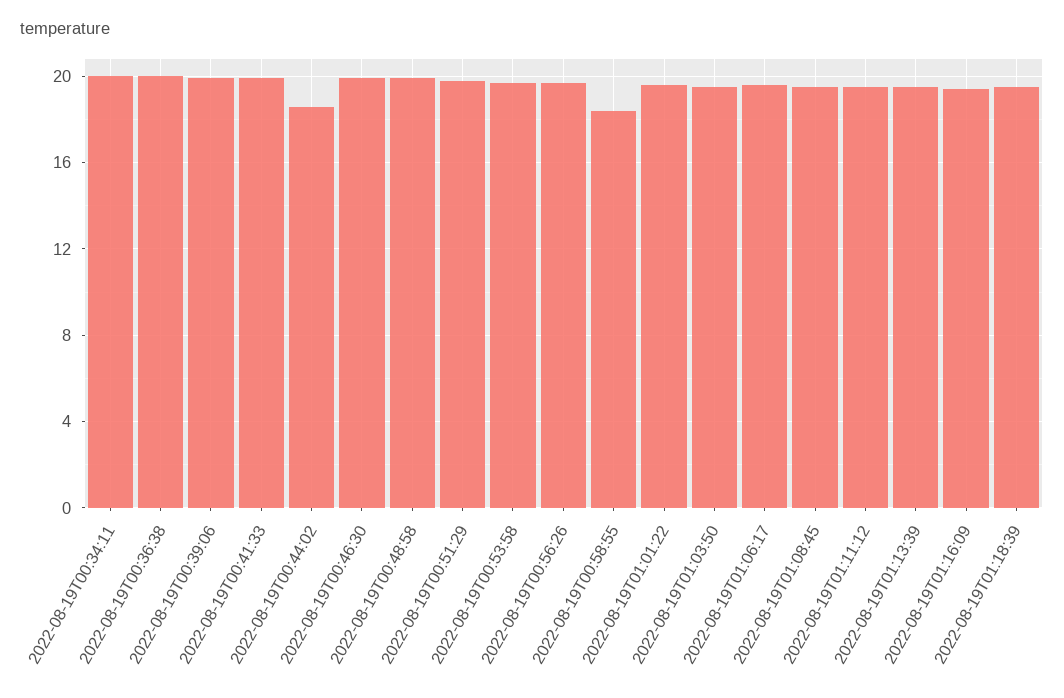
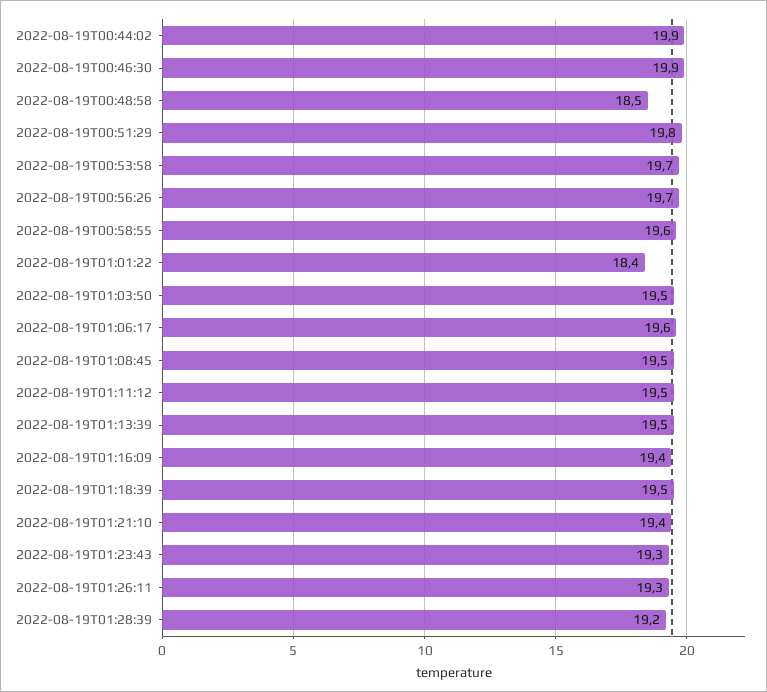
2022-08-19T00:34:11: 20 -> none
2022-08-19T00:36:38: 20 -> none
2022-08-19T00:39:06: 20 -> none
2022-08-19T00:41:33: 20 -> none
2022-08-19T00:44:02: 18.5 -> 19.9
2022-08-19T00:48:58: 20 -> 18.5
2022-08-19T00:58:55: 18.5 -> 19.6
2022-08-19T01:01:22: 19.5 -> 18.4
2022-08-19T01:21:10: none -> 19.4
2022-08-19T01:23:43: none -> 19.3
2022-08-19T01:26:11: none -> 19.3
2022-08-19T01:28:39: none -> 19.2

